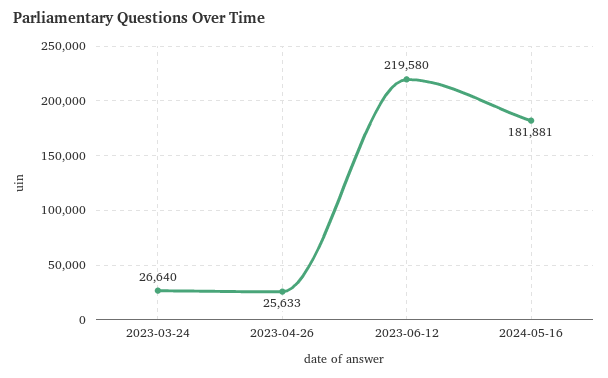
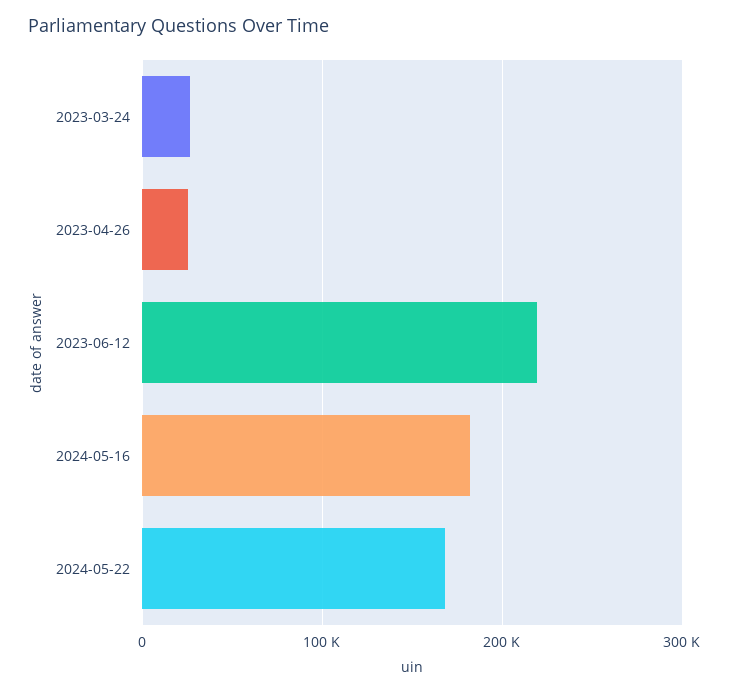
2024-05-22: none -> 170000

